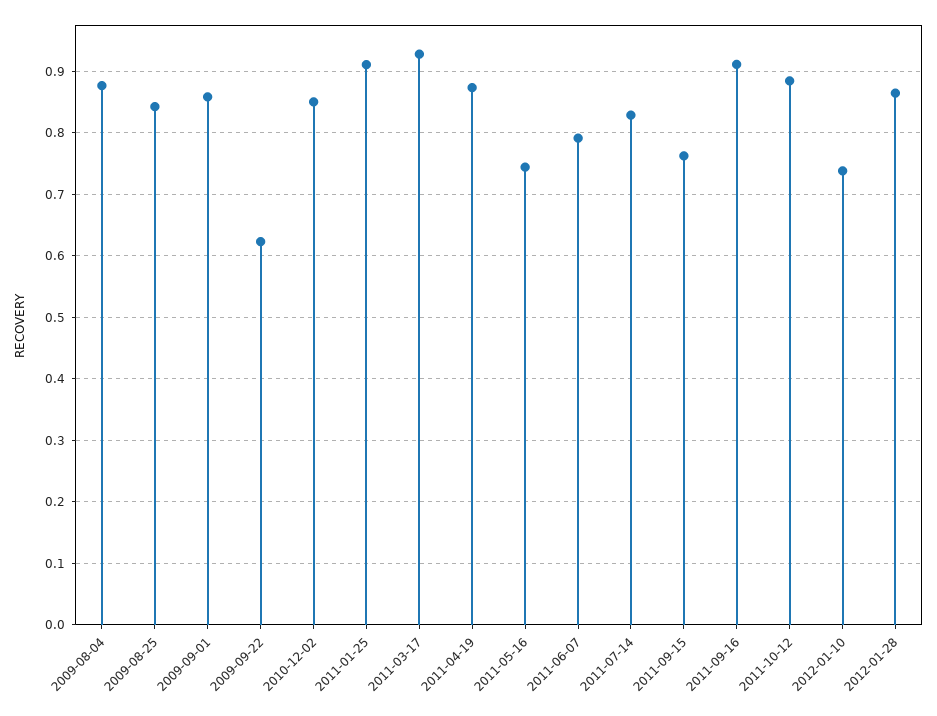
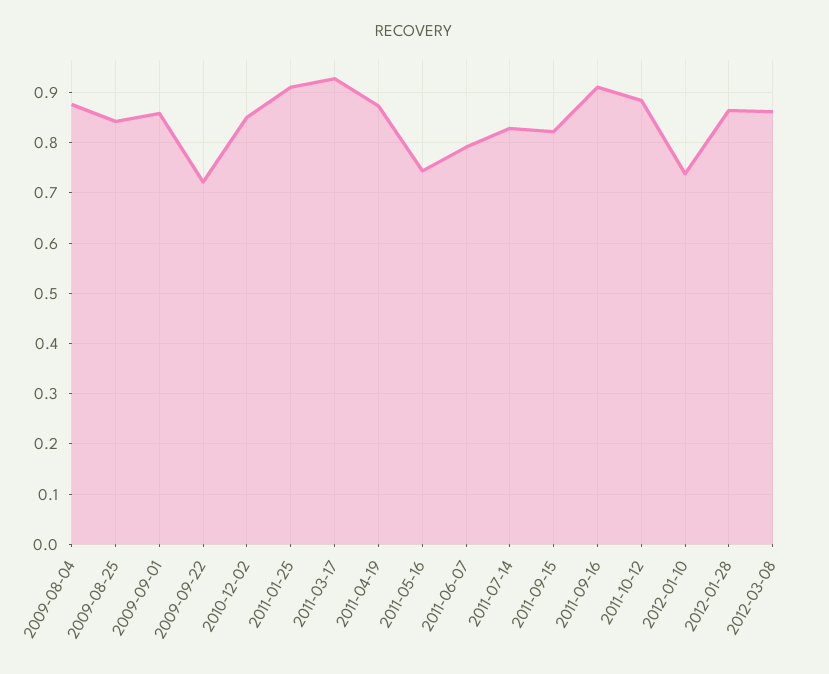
2009-09-22: 0.62 -> 0.72
2011-09-15: 0.76 -> 0.82
2012-03-08: none -> 0.86

